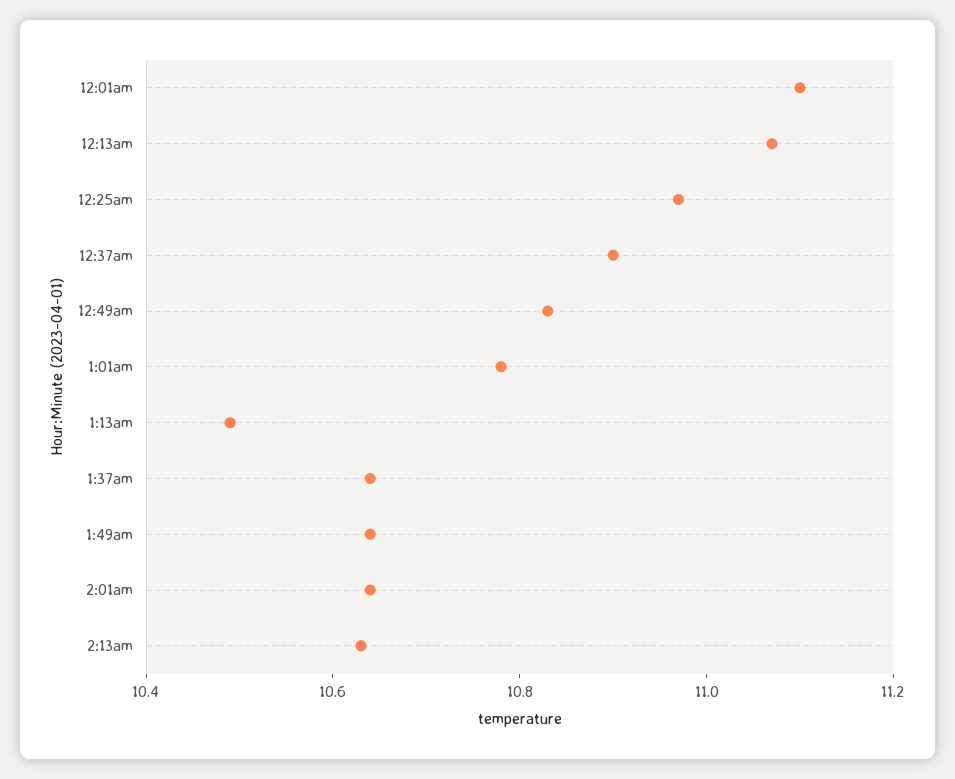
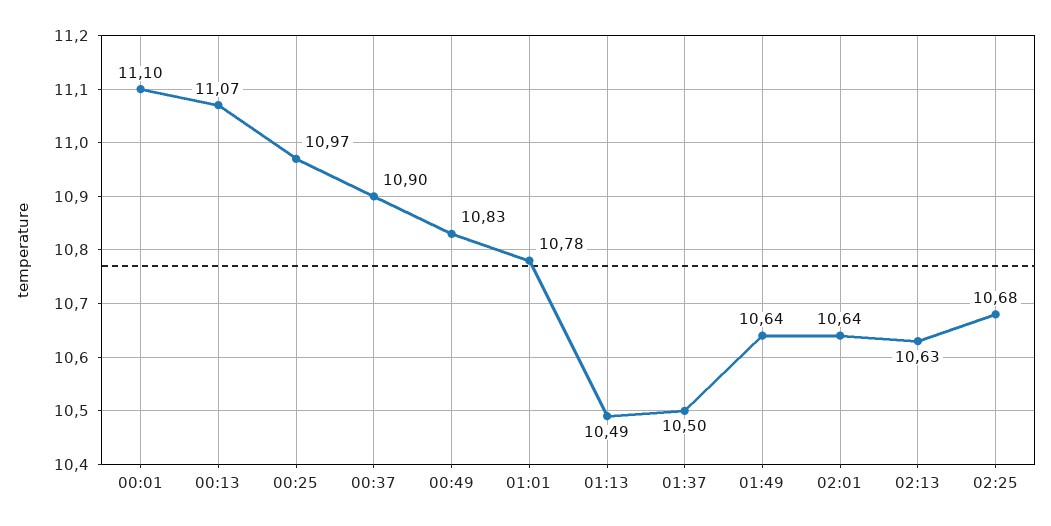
1:37am: 10.65 -> 10.5
02:25: none -> 10.68

